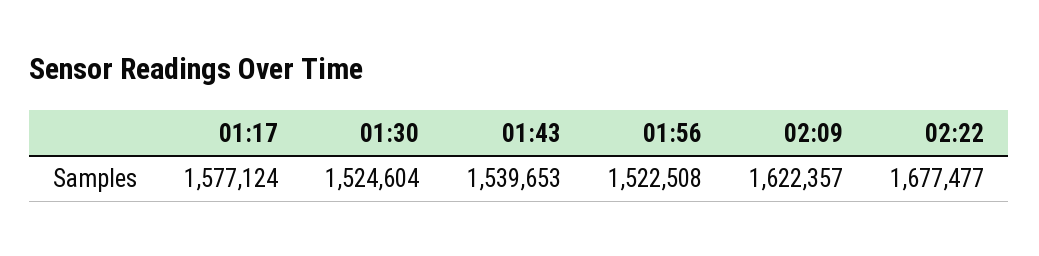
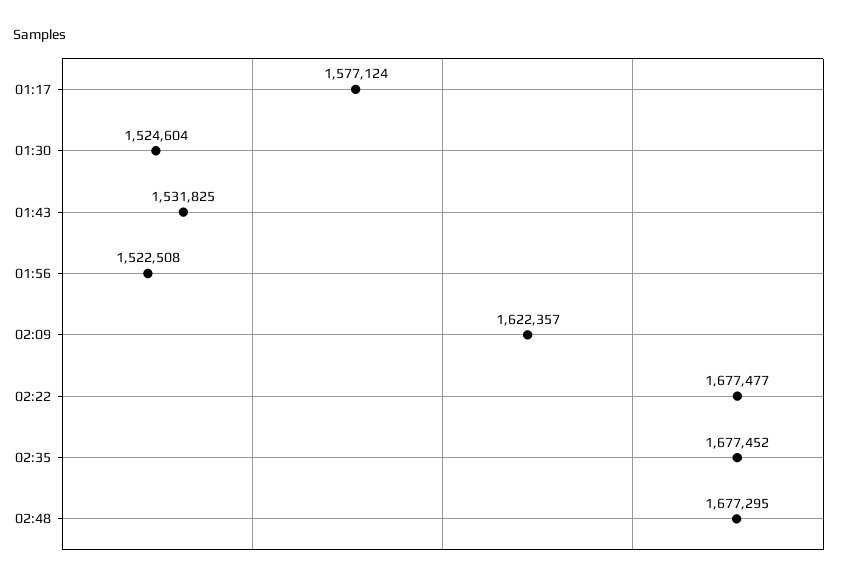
01:43: 1539653 -> 1531825
02:35: none -> 1677452
02:48: none -> 1677295

